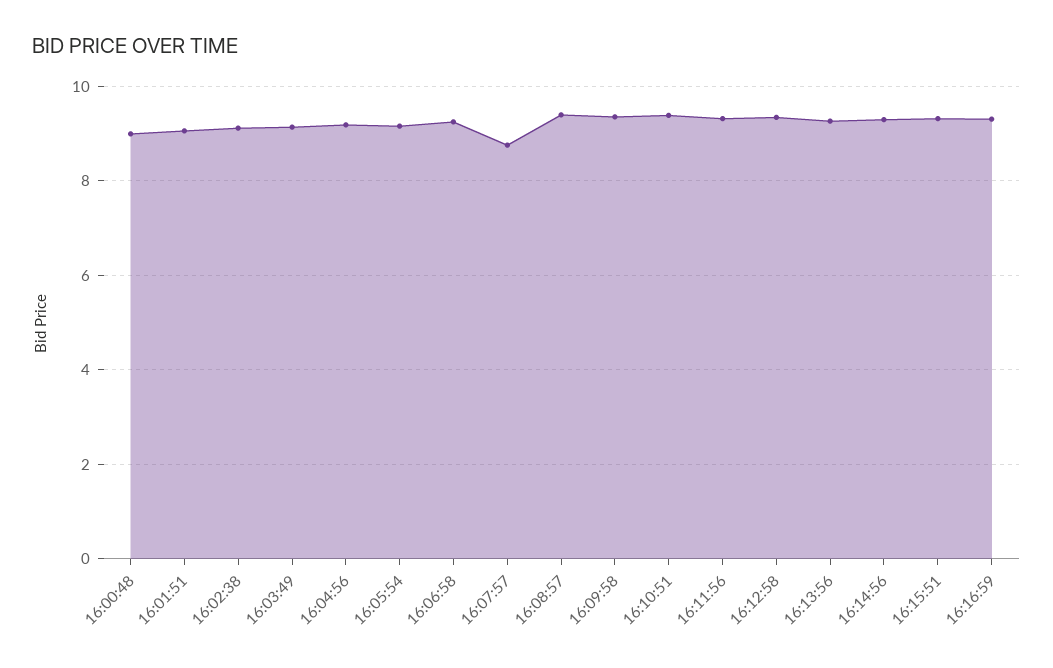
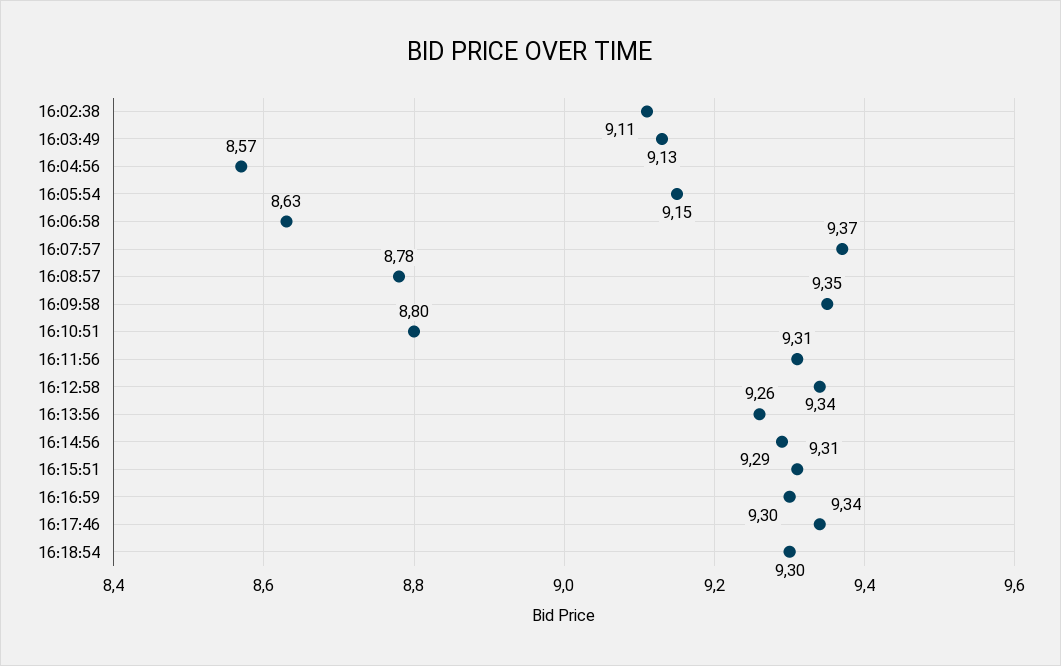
16:00:48: 9 -> none
16:01:51: 9 -> none
16:04:56: 9.2 -> 8.57
16:06:58: 9.2 -> 8.63
16:07:57: 8.8 -> 9.37
16:08:57: 9.4 -> 8.78
16:10:51: 9.4 -> 8.8
16:17:46: none -> 9.34
16:18:54: none -> 9.3

